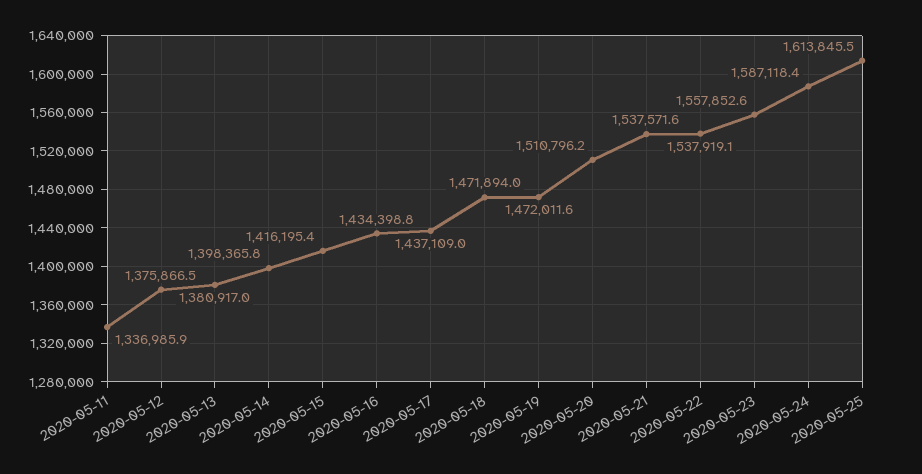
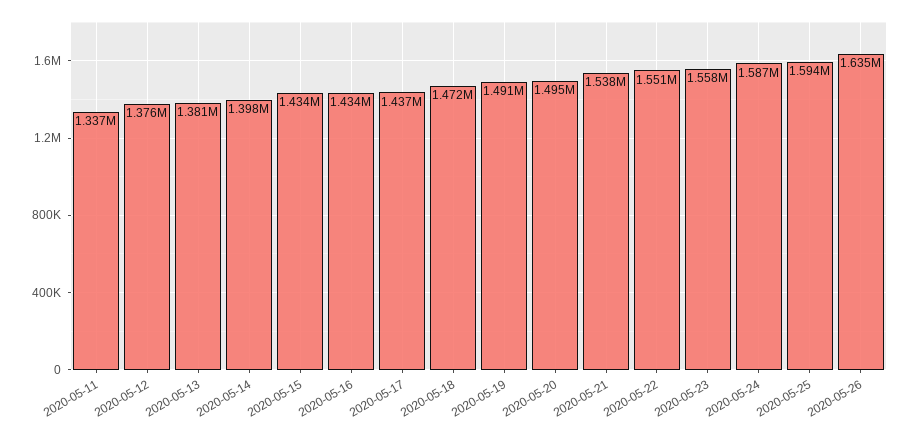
2020-05-15: 1416195.4 -> 1434000
2020-05-19: 1472011.6 -> 1491000
2020-05-20: 1510796.2 -> 1495000
2020-05-22: 1537919.1 -> 1551000
2020-05-25: 1613845.5 -> 1594000
2020-05-26: none -> 1635000

